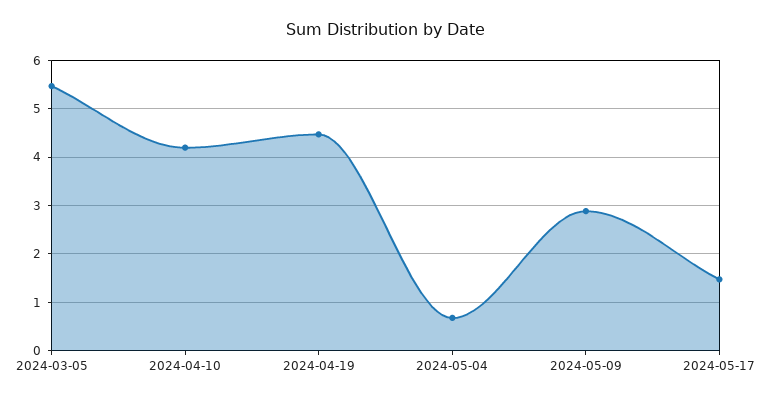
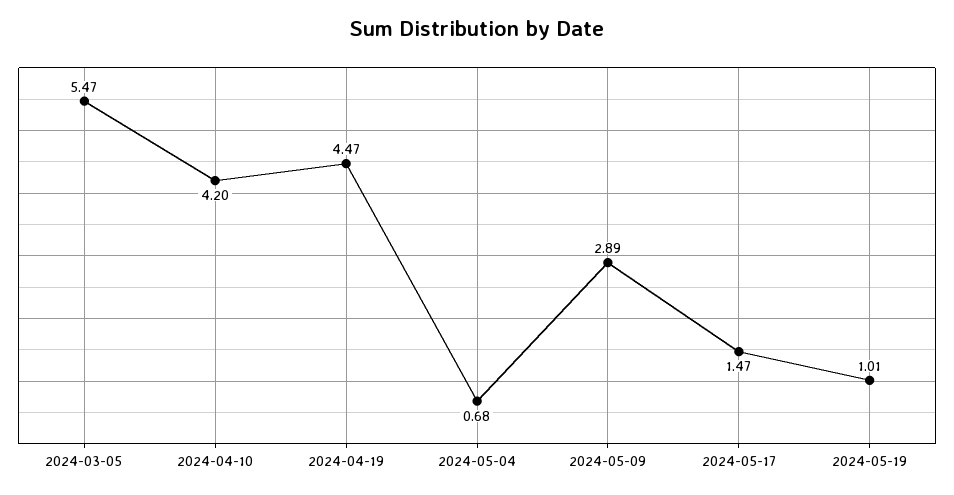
2024-05-19: none -> 1.01

